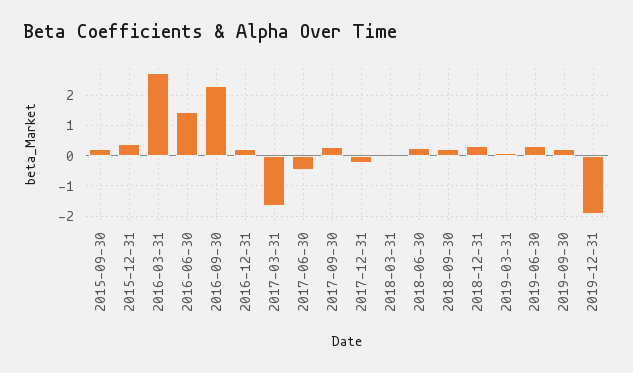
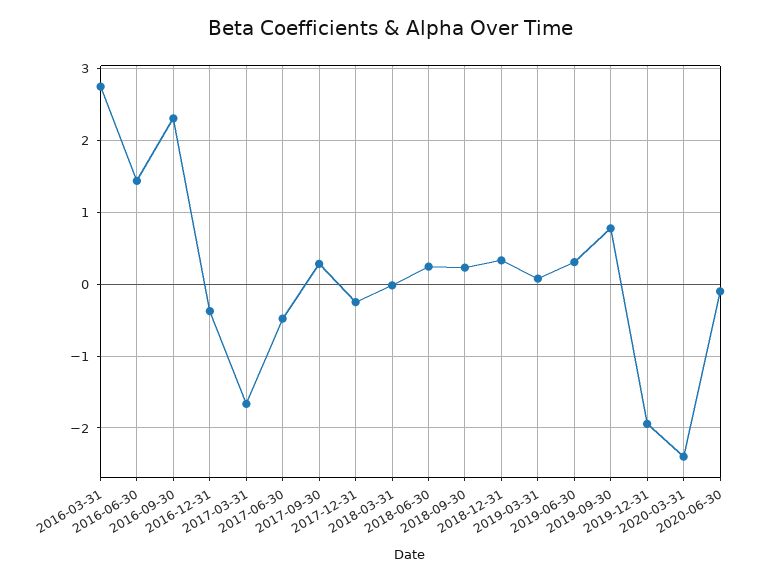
2015-09-30: 0.2 -> none
2015-12-31: 0.4 -> none
2016-12-31: 0.2 -> -0.4
2019-09-30: 0.2 -> 0.8
2020-03-31: none -> -2.4
2020-06-30: none -> -0.1

